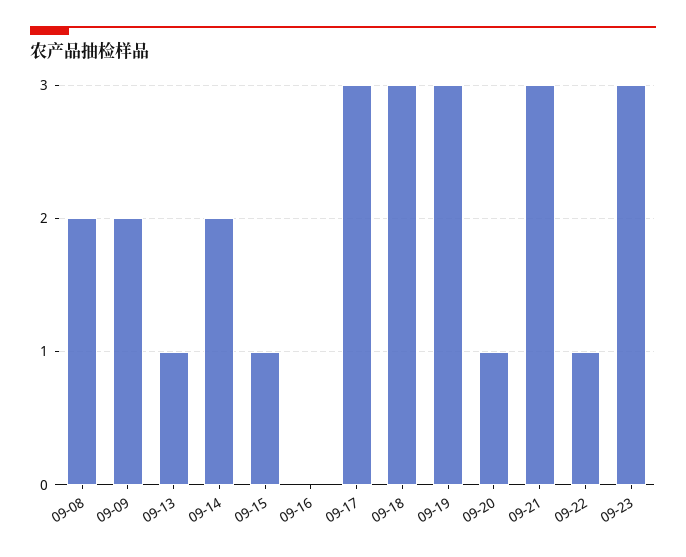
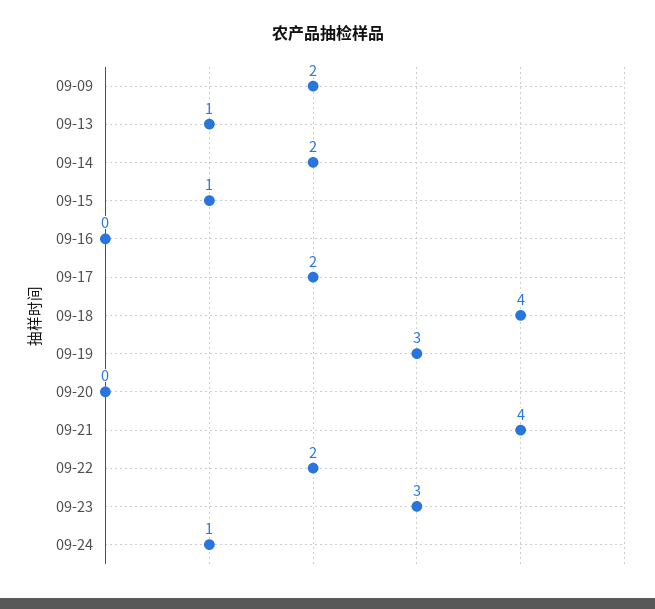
09-08: 2 -> none
09-17: 3 -> 2
09-18: 3 -> 4
09-20: 1 -> 0
09-21: 3 -> 4
09-22: 1 -> 2
09-24: none -> 1

